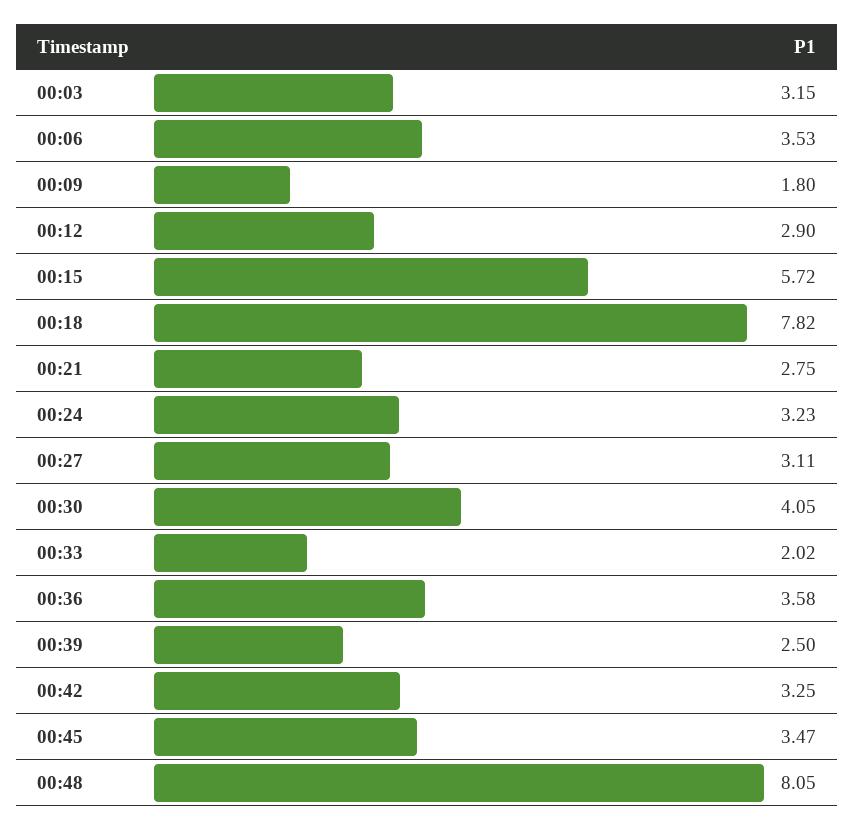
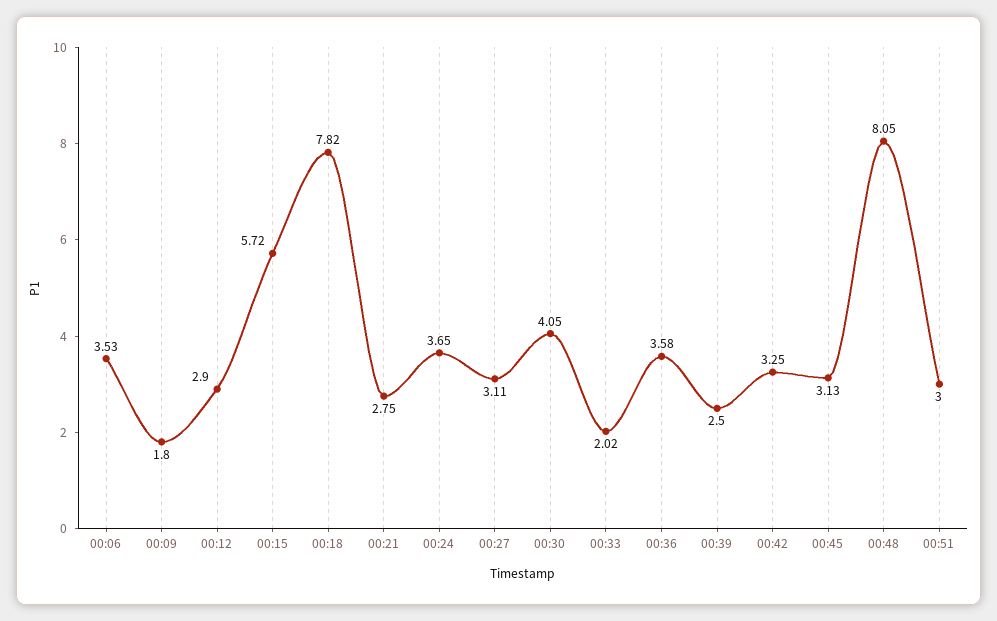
00:03: 3.15 -> none
00:24: 3.23 -> 3.65
00:45: 3.47 -> 3.13
00:51: none -> 3

